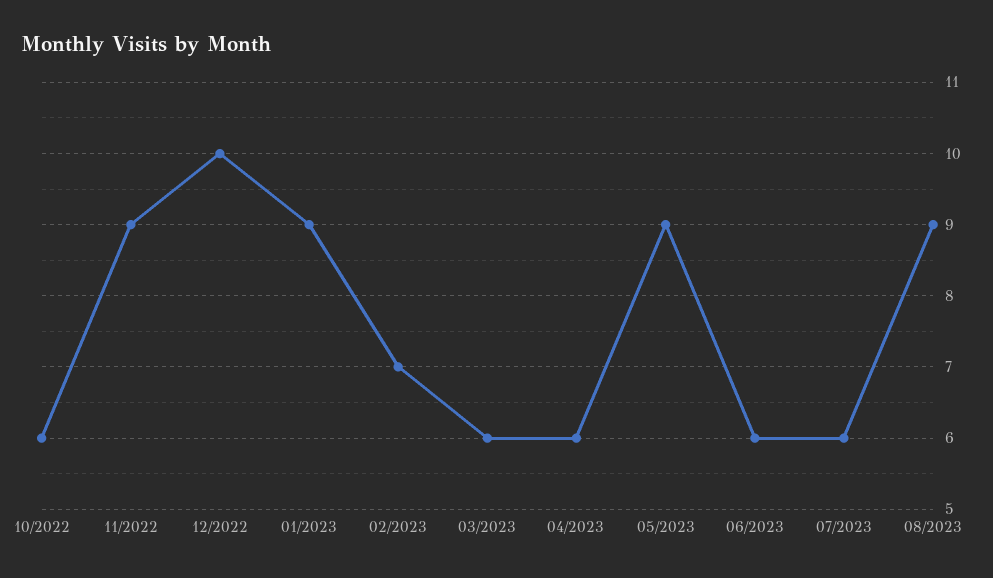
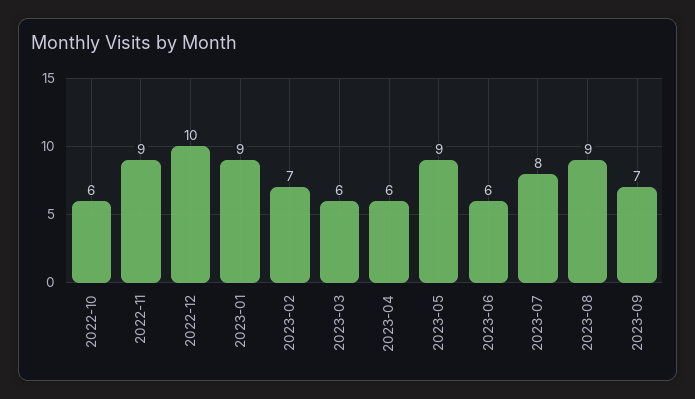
07/2023: 6 -> 8
2023-09: none -> 7

